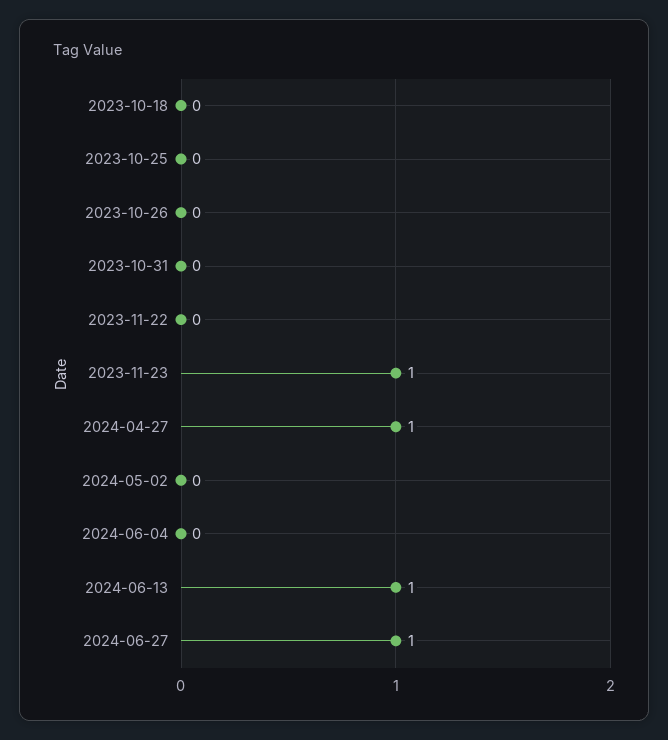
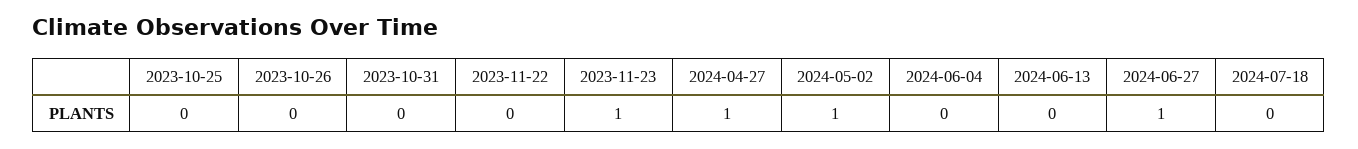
2023-10-18: 0 -> none
2024-05-02: 0 -> 1
2024-06-13: 1 -> 0
2024-07-18: none -> 0

